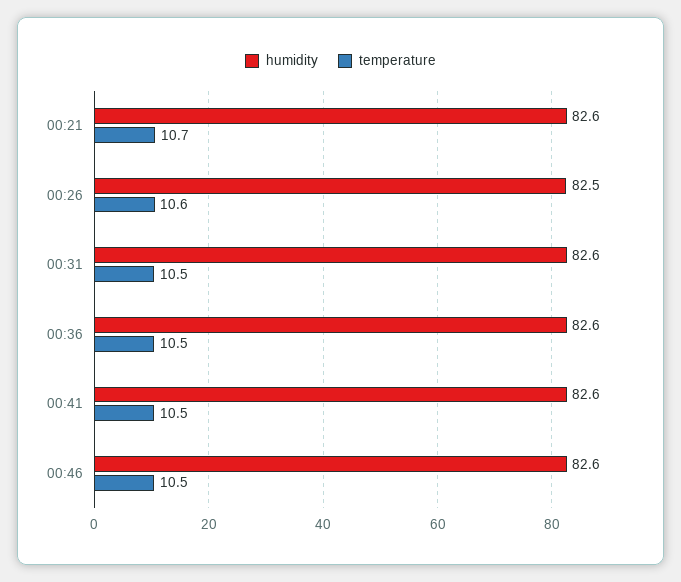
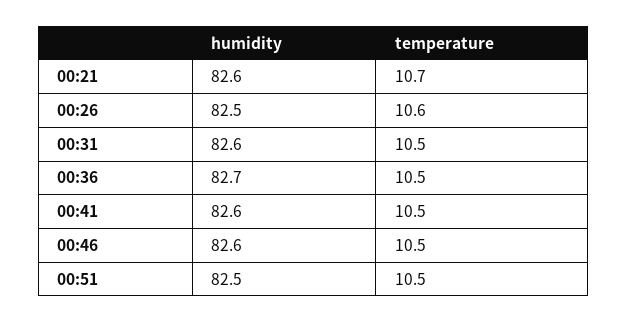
humidity, 00:36: 82.6 -> 82.7
humidity, 00:51: none -> 82.5
temperature, 00:51: none -> 10.5

